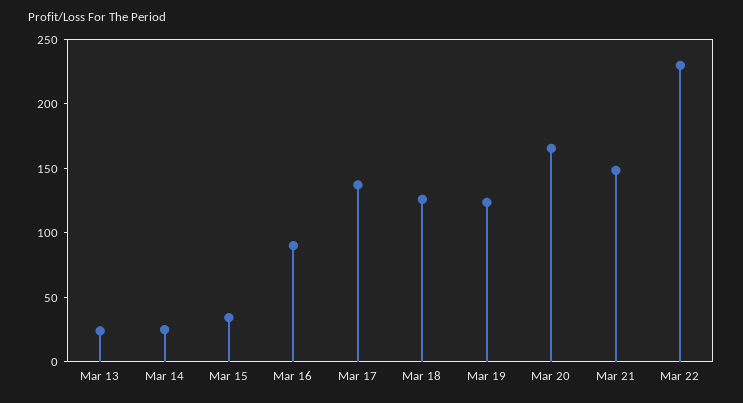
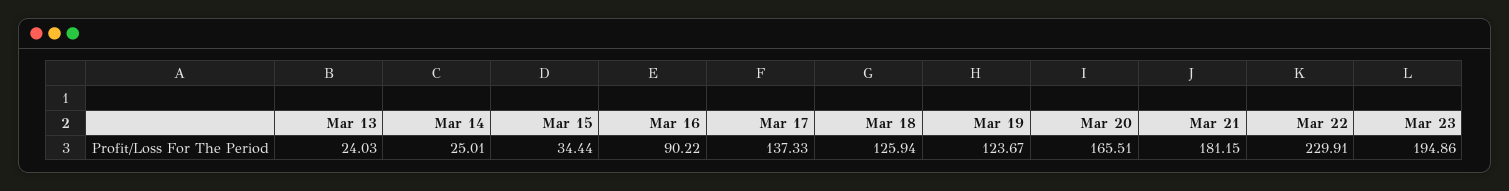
Mar 21: 150 -> 181.15
Mar 23: none -> 194.86

